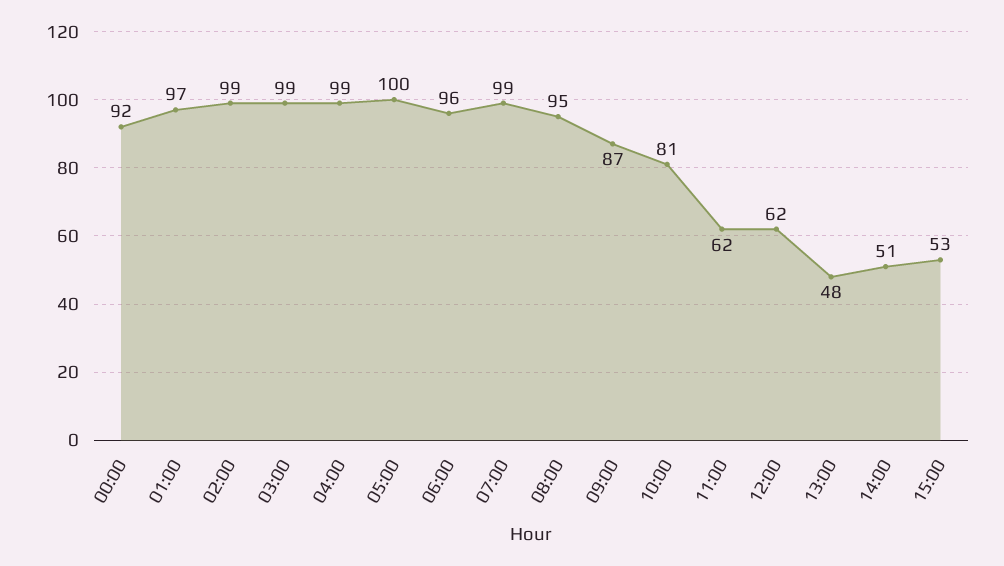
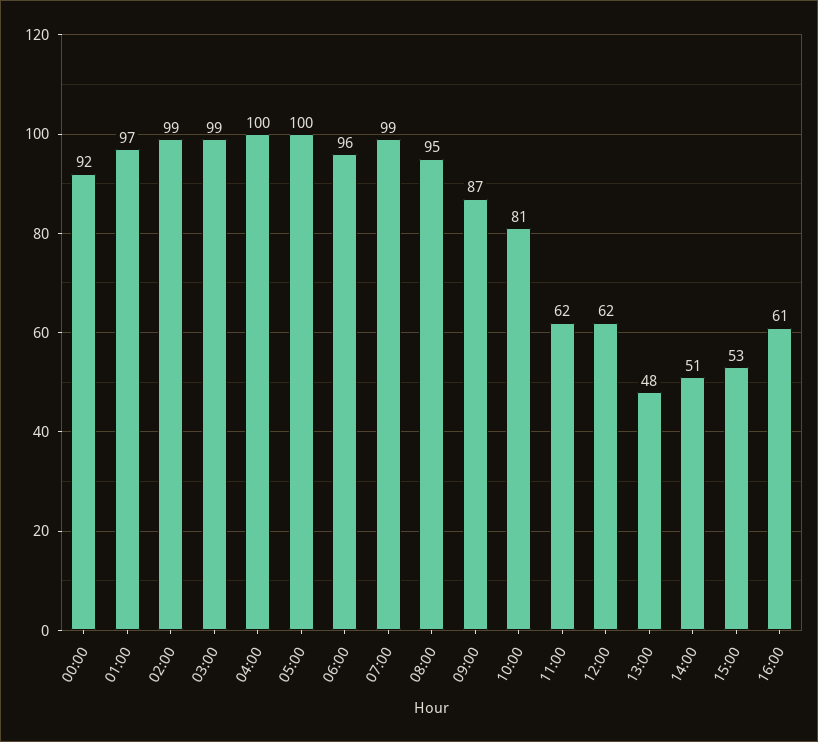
04:00: 99 -> 100
16:00: none -> 61

